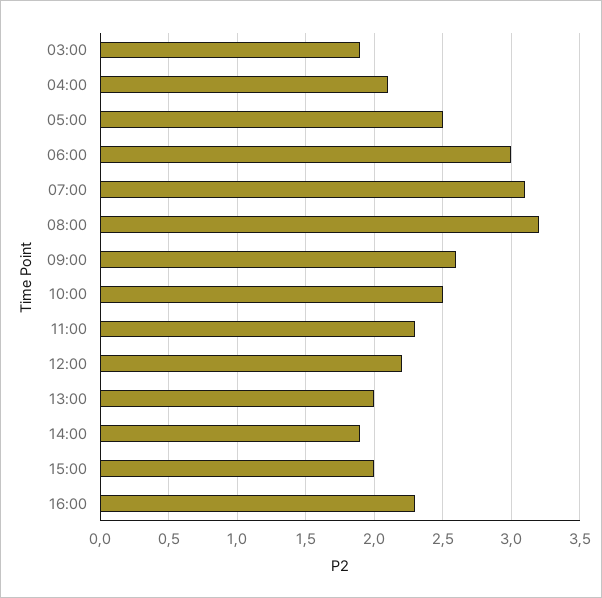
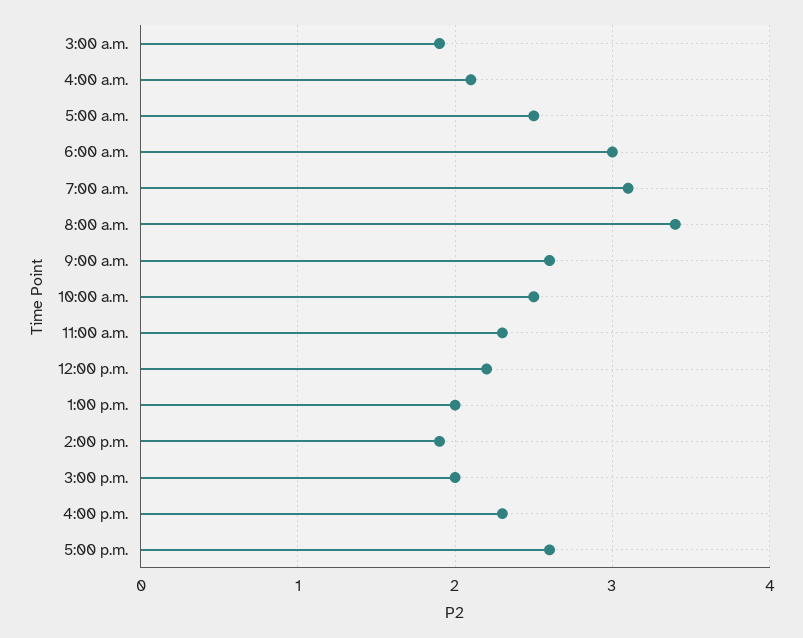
08:00: 3.2 -> 3.4
5:00 p.m.: none -> 2.6

